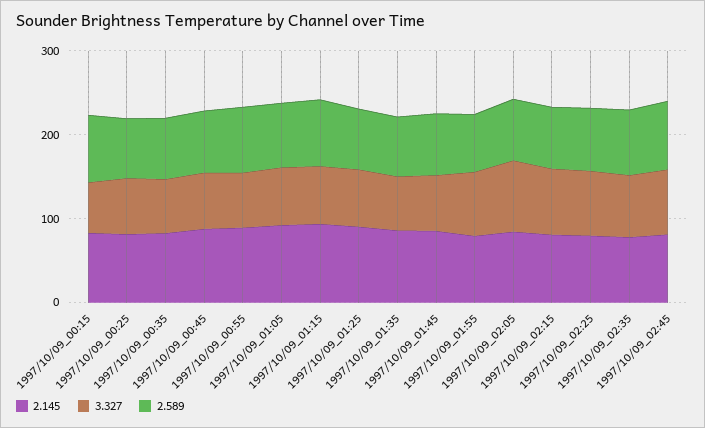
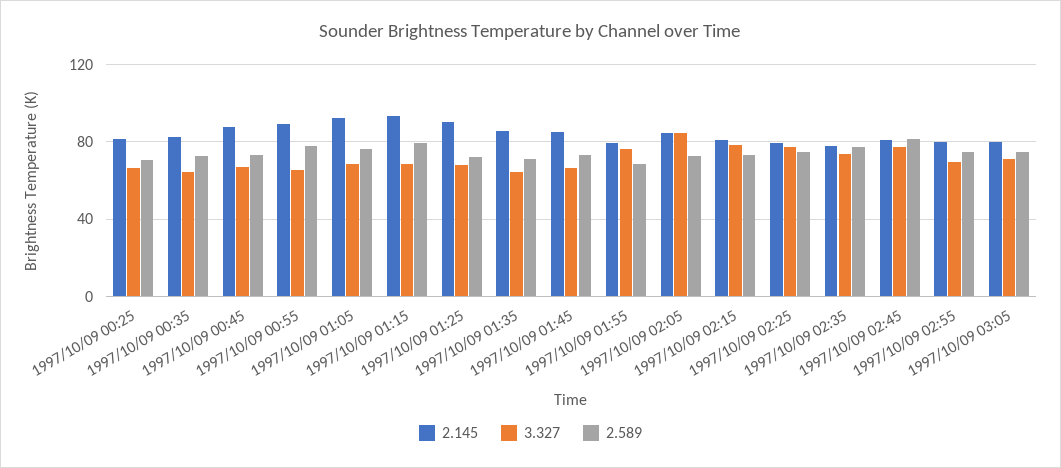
2.145, 1997/10/09_00:15: 80 -> none
3.327, 1997/10/09_00:15: 60 -> none
2.589, 1997/10/09_00:15: 80 -> none
2.145, 1997/10/09 02:55: none -> 80
3.327, 1997/10/09 02:55: none -> 70
2.589, 1997/10/09 02:55: none -> 75
2.145, 1997/10/09 03:05: none -> 80
3.327, 1997/10/09 03:05: none -> 70
2.589, 1997/10/09 03:05: none -> 75

